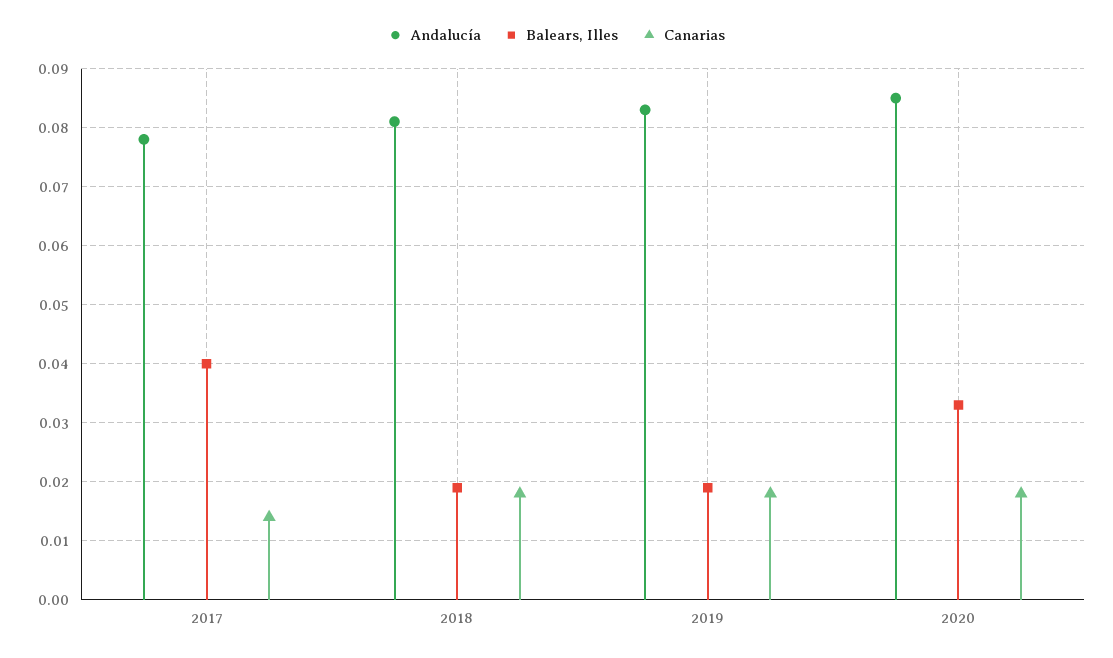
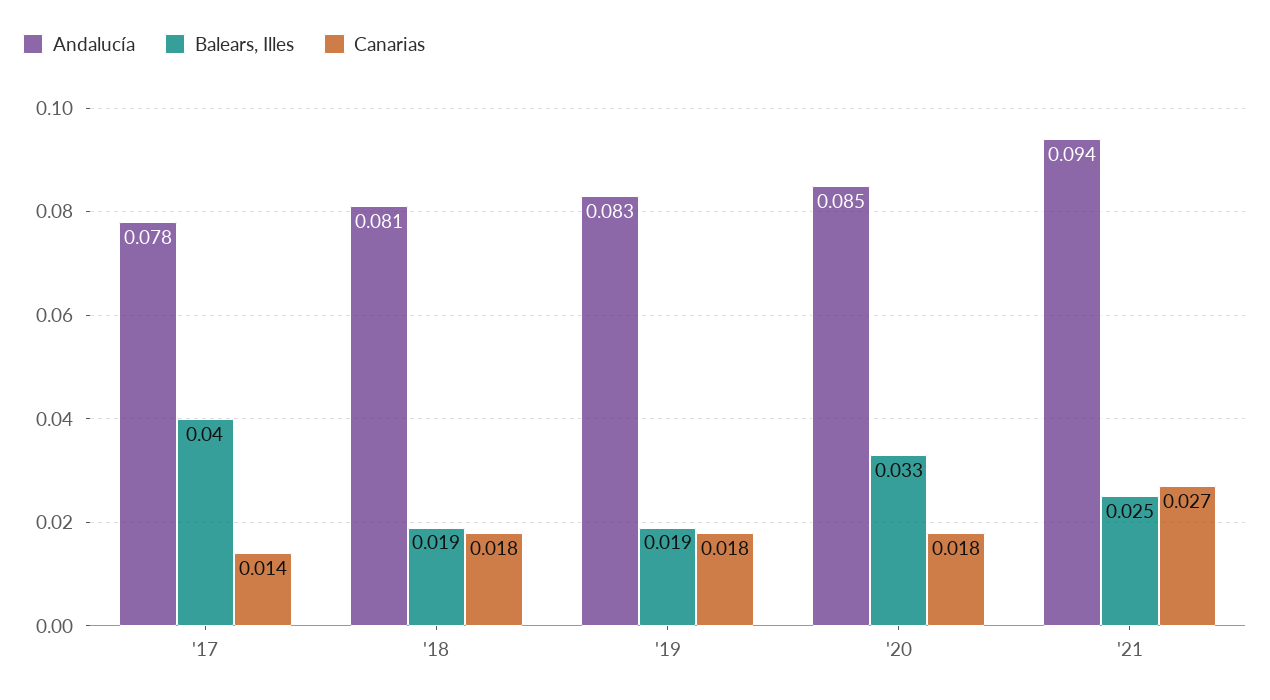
Andalucía, '21: none -> 0.094
Balears, Illes, '21: none -> 0.025
Canarias, '21: none -> 0.027

